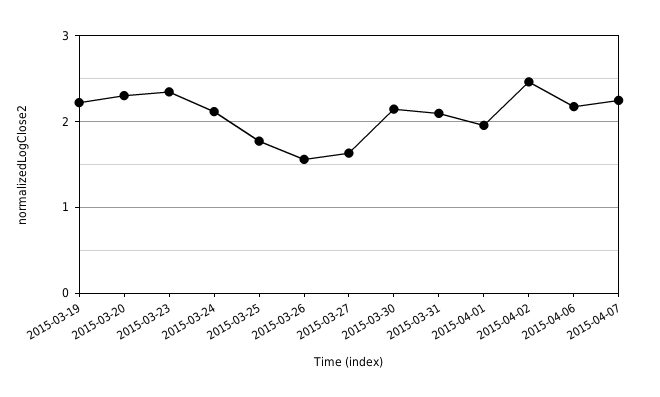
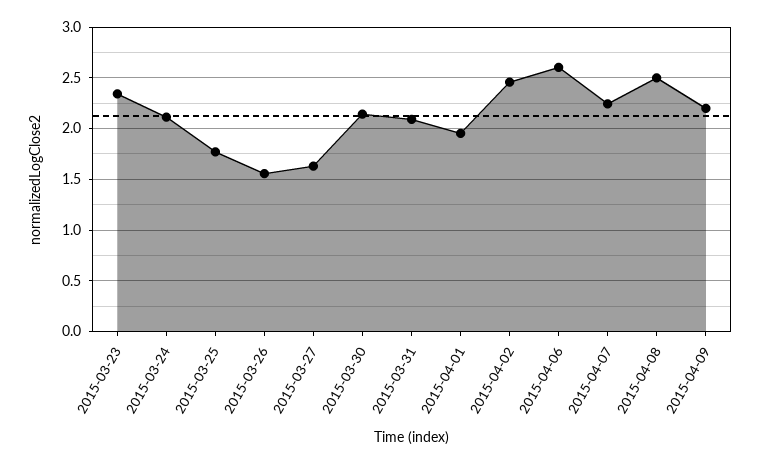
2015-03-19: 2.2 -> none
2015-03-20: 2.3 -> none
2015-04-06: 2.2 -> 2.6
2015-04-08: none -> 2.5
2015-04-09: none -> 2.2

